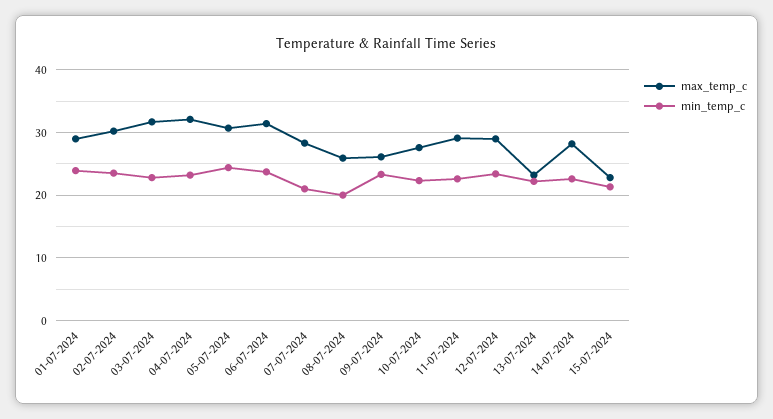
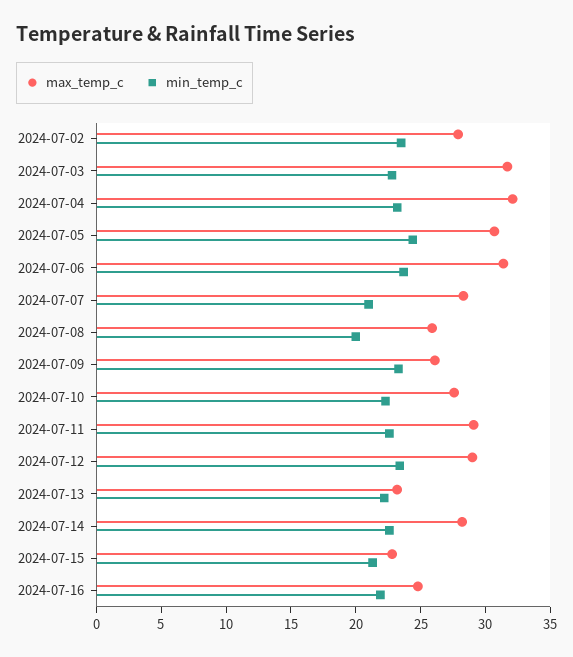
max_temp_c, 01-07-2024: 29 -> none
min_temp_c, 01-07-2024: 24 -> none
max_temp_c, 02-07-2024: 30 -> 28
max_temp_c, 2024-07-16: none -> 25
min_temp_c, 2024-07-16: none -> 22

